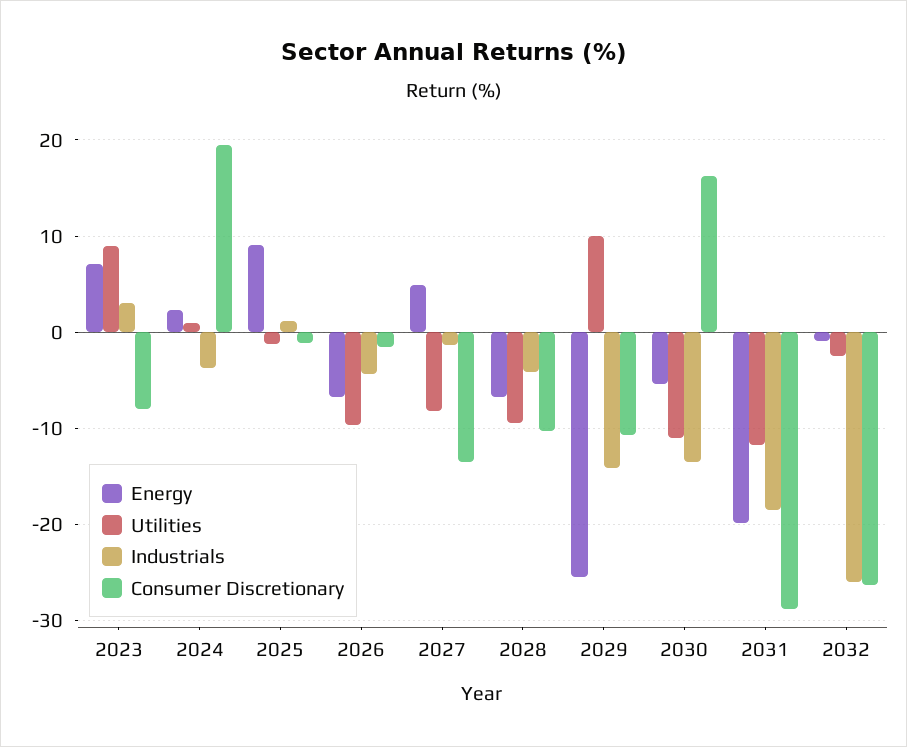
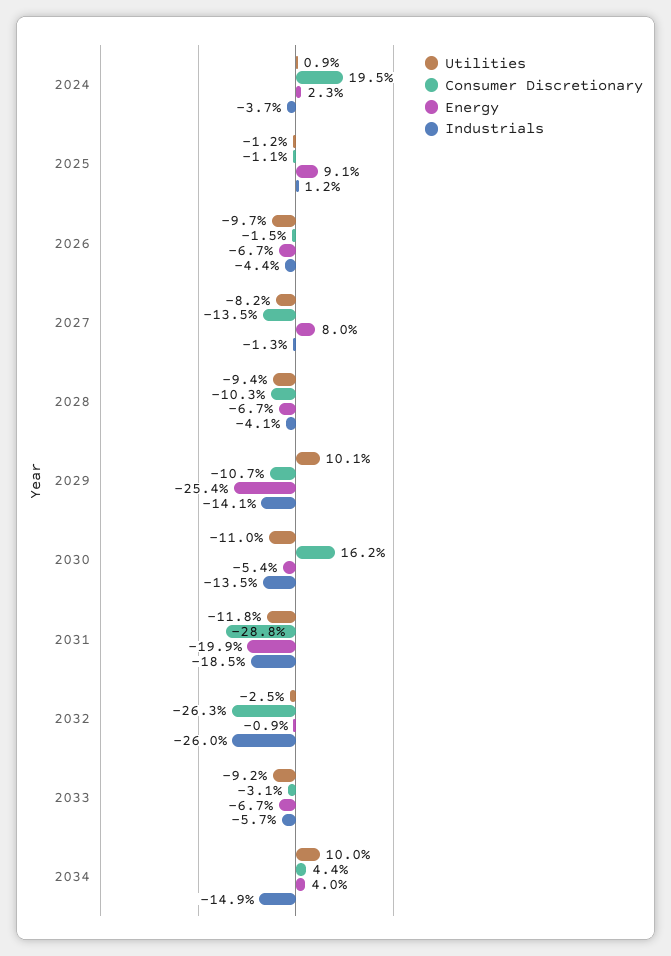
Energy, 2023: 7 -> none
Utilities, 2023: 9 -> none
Industrials, 2023: 3 -> none
Consumer Discretionary, 2023: -8 -> none
Energy, 2027: 5 -> 8
Utilities, 2033: none -> -9.2
Consumer Discretionary, 2033: none -> -3.1
Energy, 2033: none -> -6.7
Industrials, 2033: none -> -5.7
Utilities, 2034: none -> 10
Consumer Discretionary, 2034: none -> 4.4
Energy, 2034: none -> 4
Industrials, 2034: none -> -14.9

